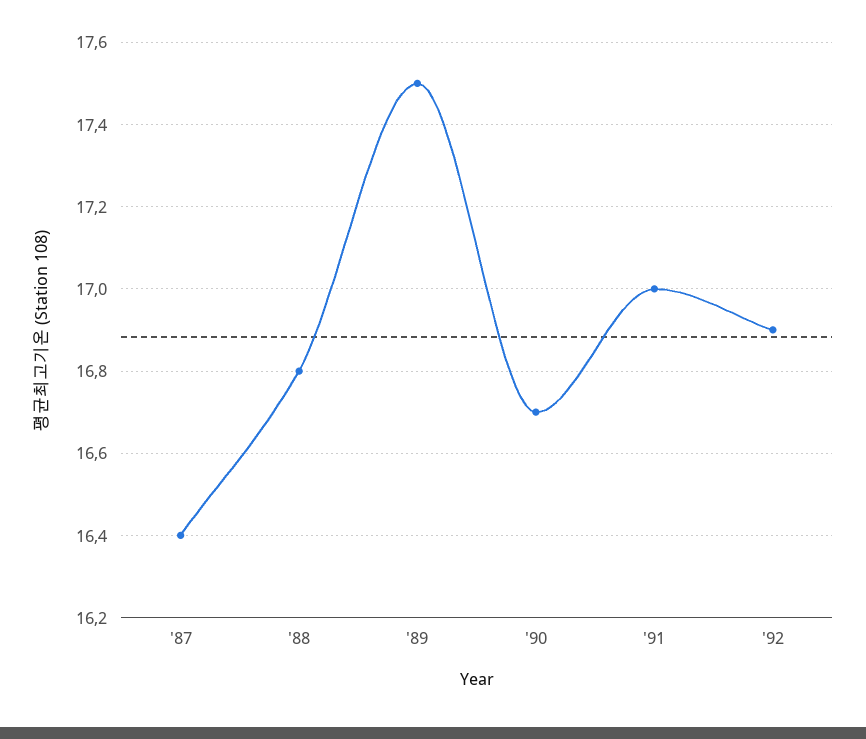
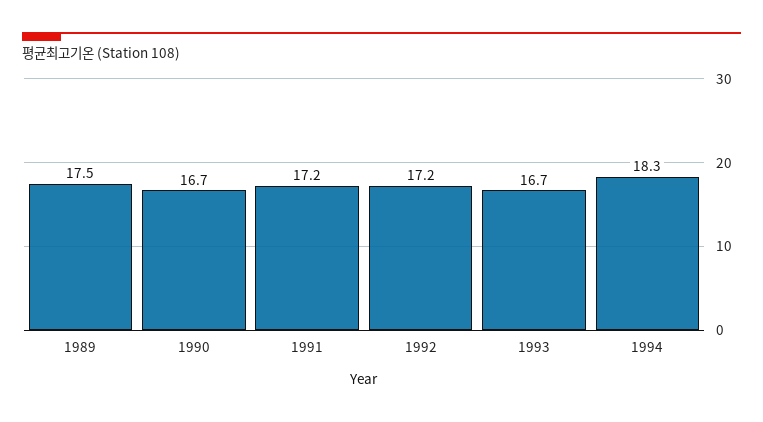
'87: 16.4 -> none
'88: 16.8 -> none
'91: 17 -> 17.2
'92: 16.9 -> 17.2
1993: none -> 16.7
1994: none -> 18.3

